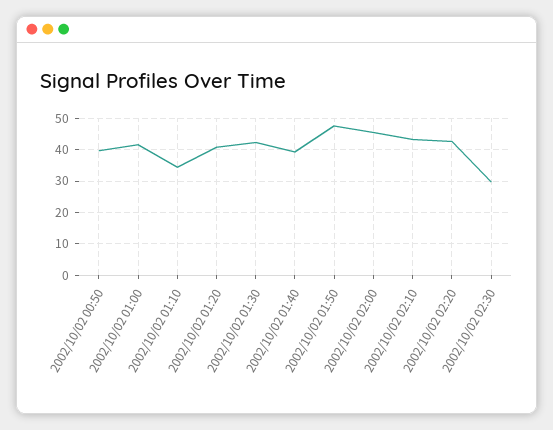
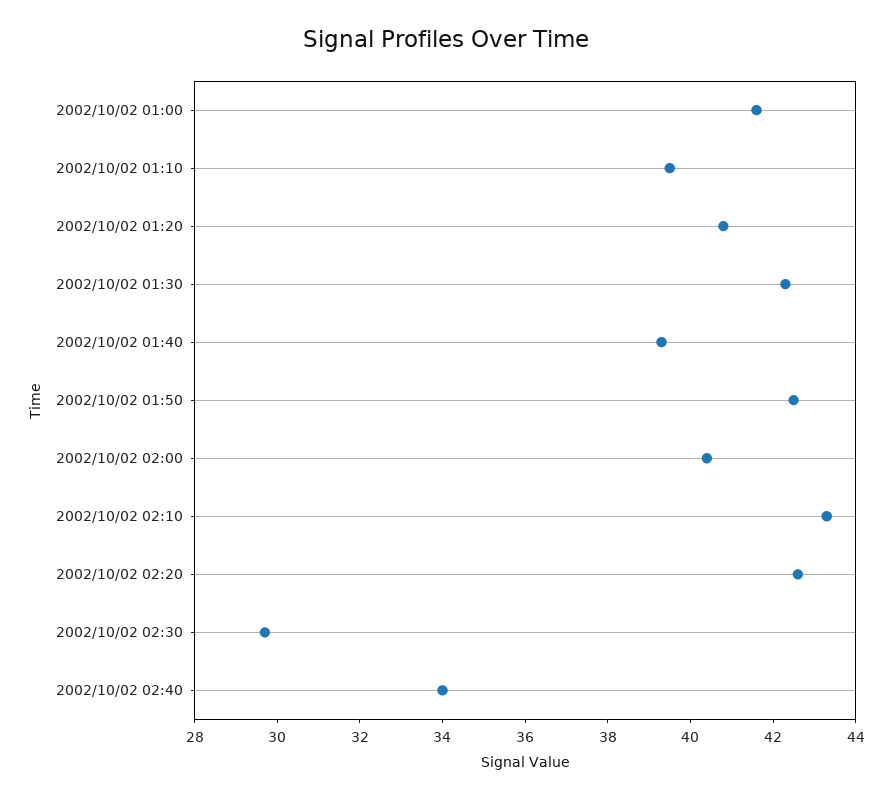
2002/10/02 00:50: 40 -> none
2002/10/02 01:10: 34 -> 39.5
2002/10/02 01:50: 48 -> 42.5
2002/10/02 02:00: 46 -> 40.5
2002/10/02 02:40: none -> 34

